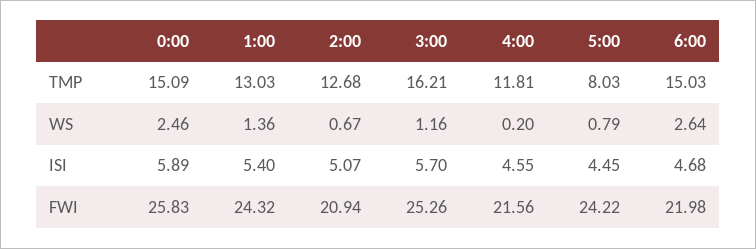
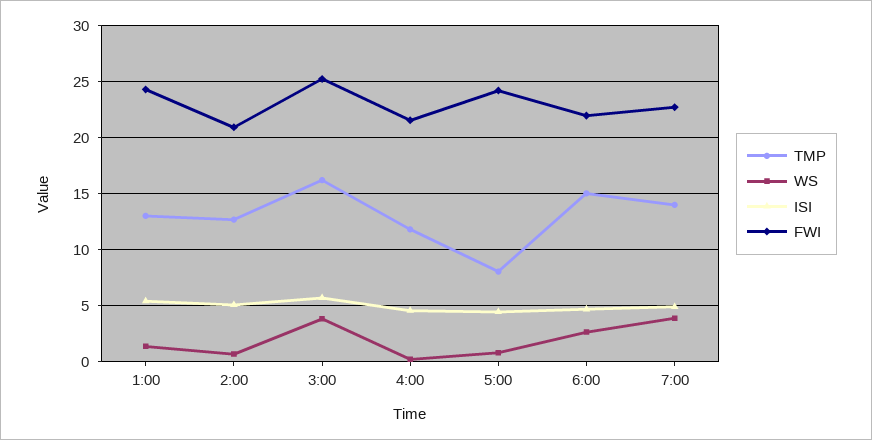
TMP, 0:00: 15.09 -> none
WS, 0:00: 2.46 -> none
WS, 3:00: 1.16 -> 4
ISI, 0:00: 5.89 -> none
FWI, 0:00: 25.83 -> none
TMP, 7:00: none -> 14
WS, 7:00: none -> 4
ISI, 7:00: none -> 5
FWI, 7:00: none -> 23

